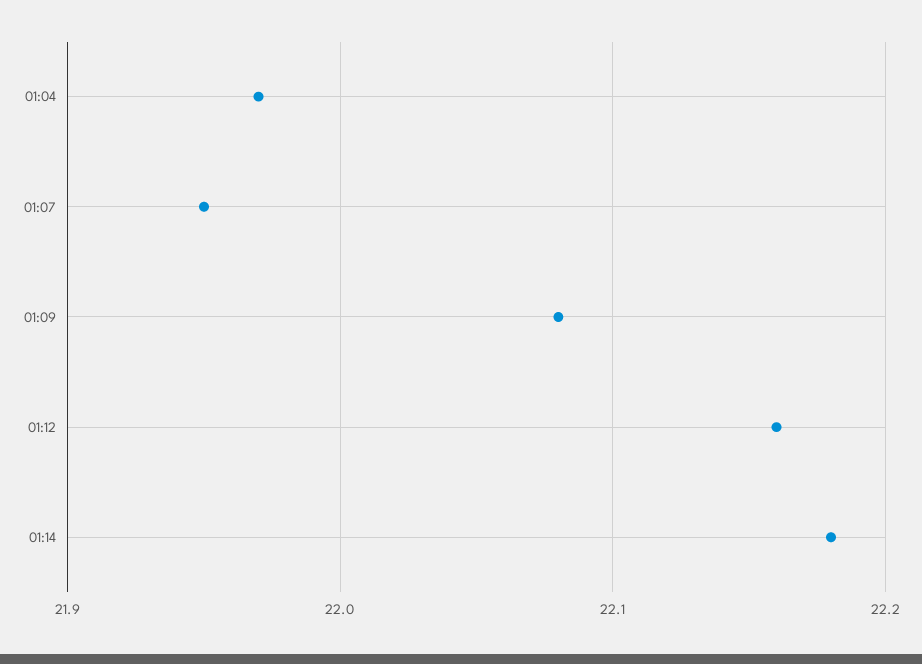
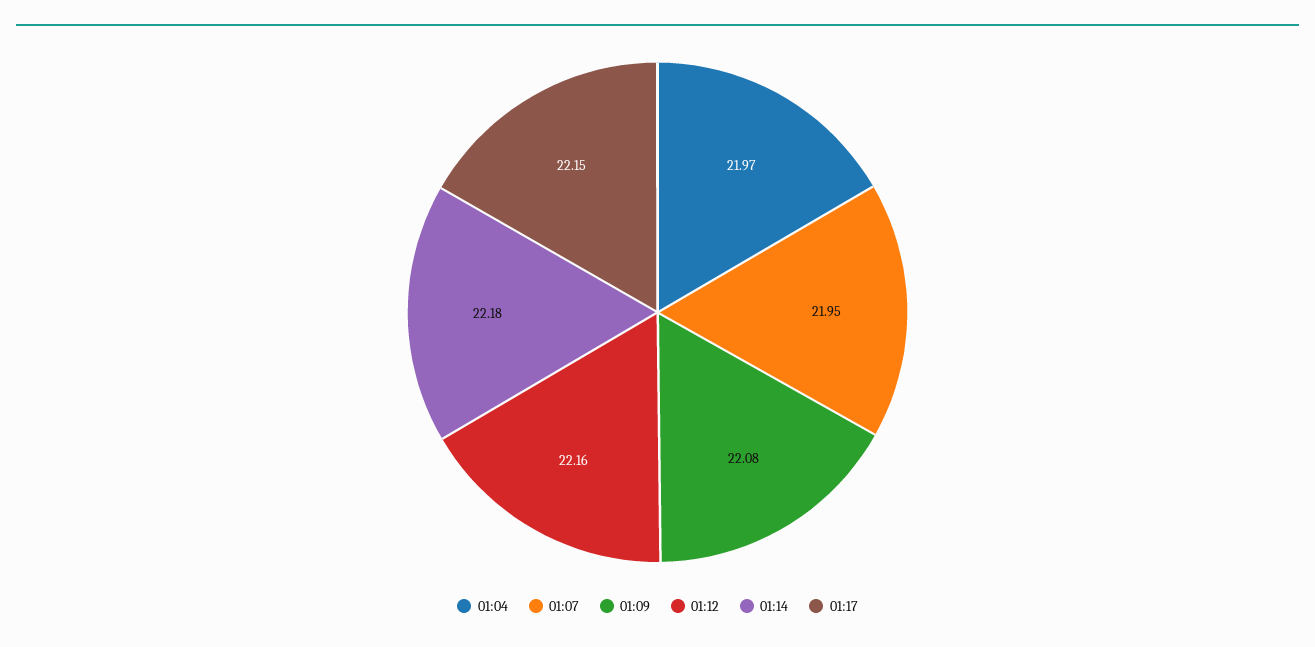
01:17: none -> 22.15

